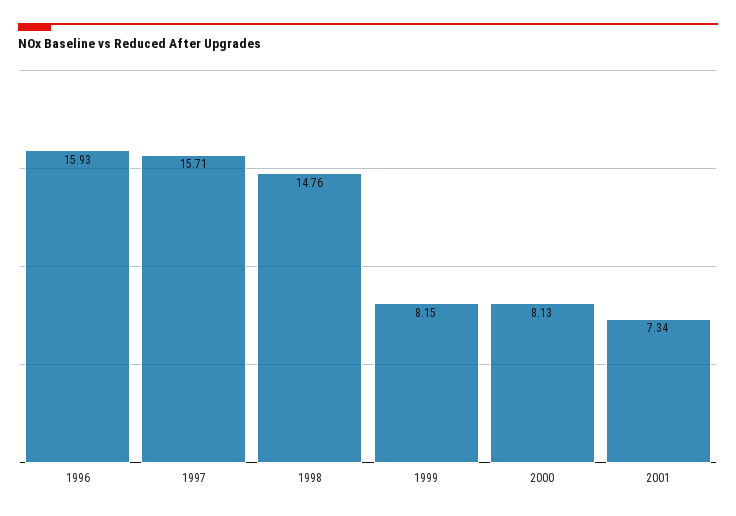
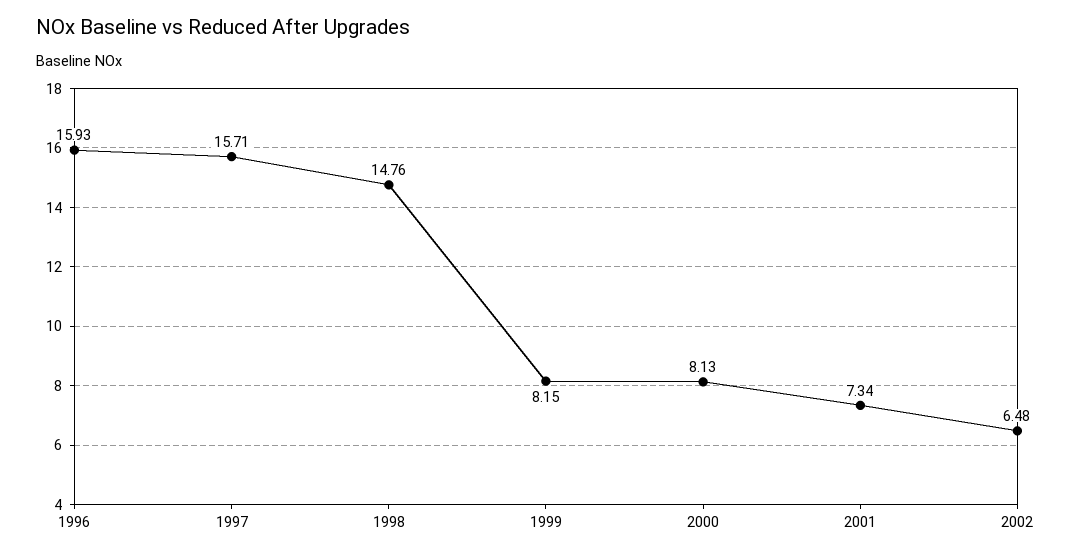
2002: none -> 6.48

